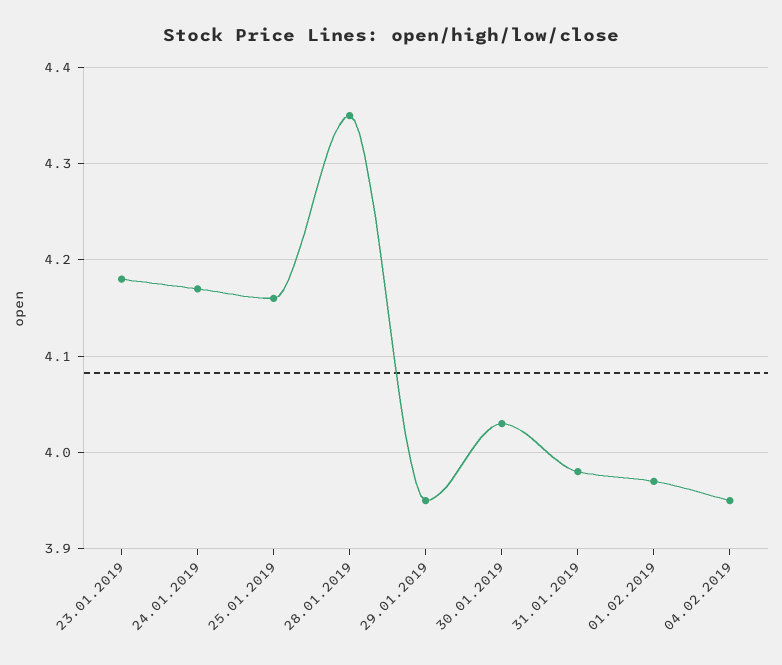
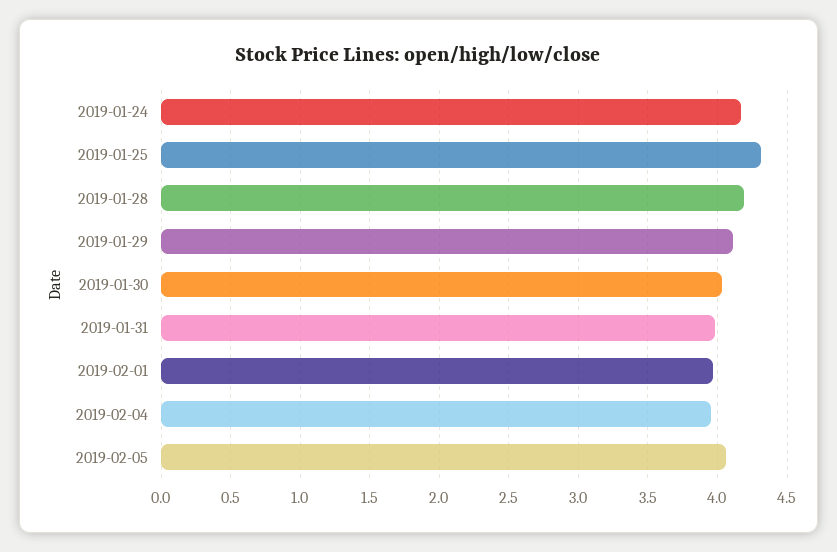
23.01.2019: 4.18 -> none
25.01.2019: 4.16 -> 4.3
28.01.2019: 4.35 -> 4.2
29.01.2019: 3.95 -> 4.1
2019-02-05: none -> 4.05

